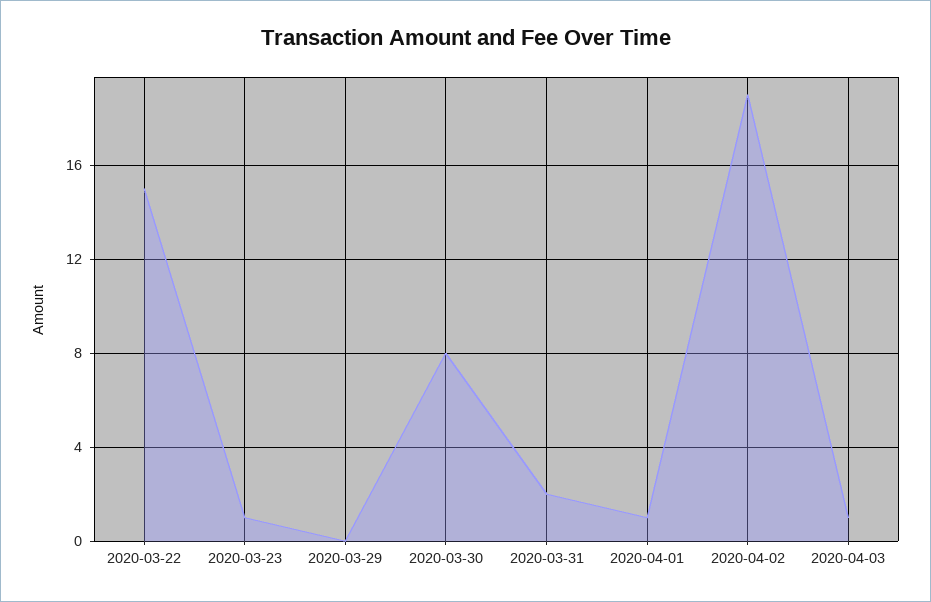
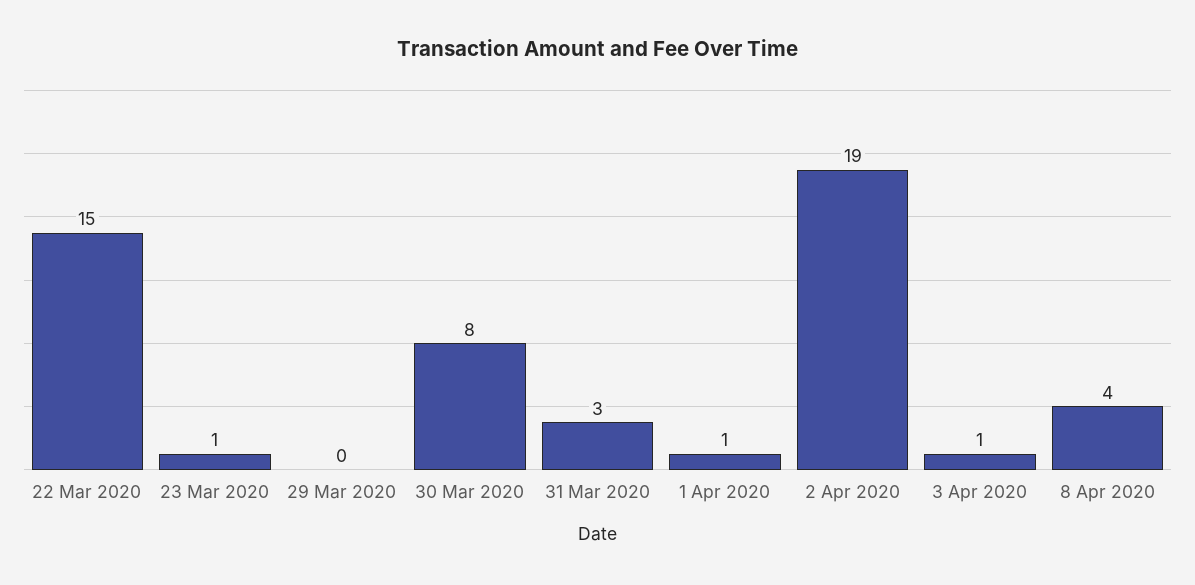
2020-03-31: 2 -> 3
8 Apr 2020: none -> 4

